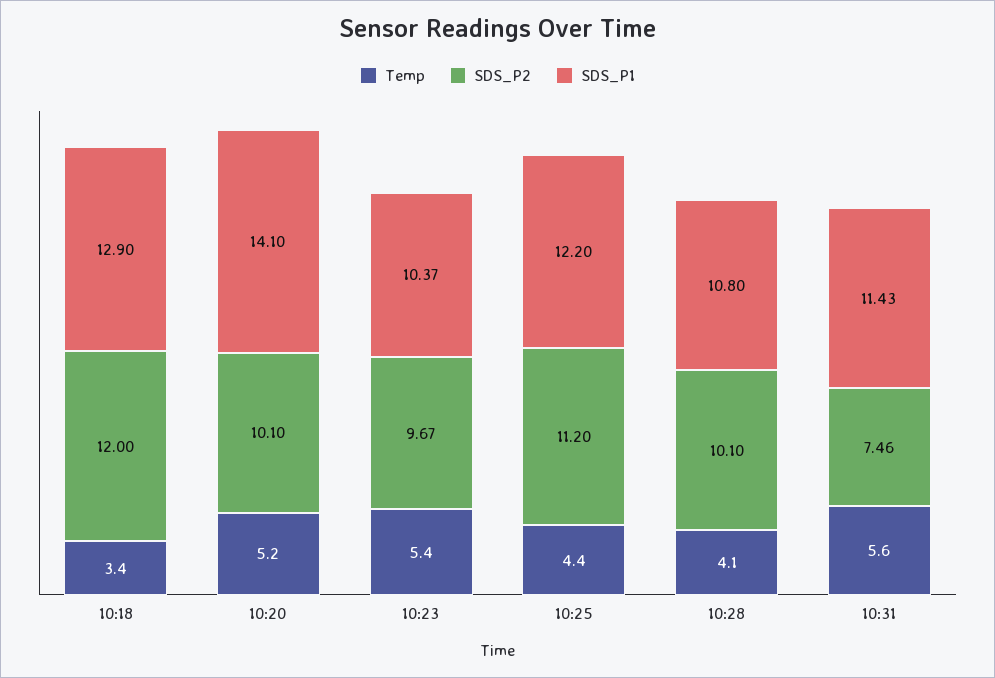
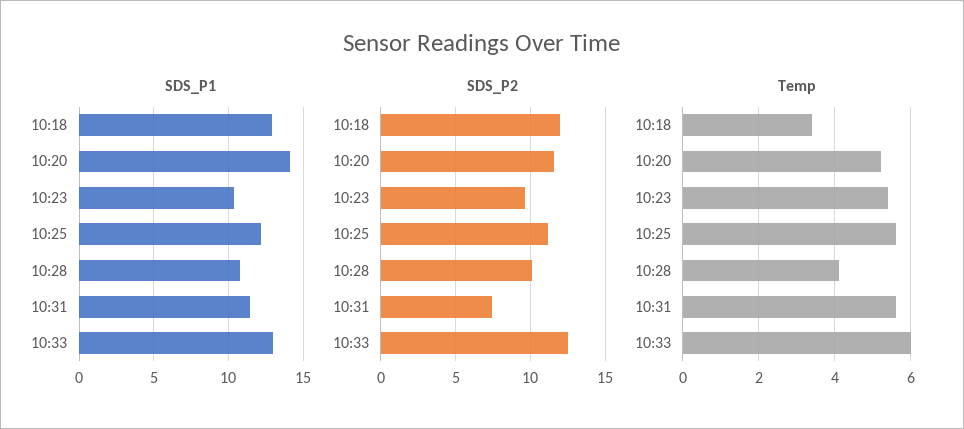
SDS_P2, 10:20: 10.1 -> 11.5
Temp, 10:25: 4.4 -> 5.5
SDS_P1, 10:33: none -> 13
SDS_P2, 10:33: none -> 12.5
Temp, 10:33: none -> 6

